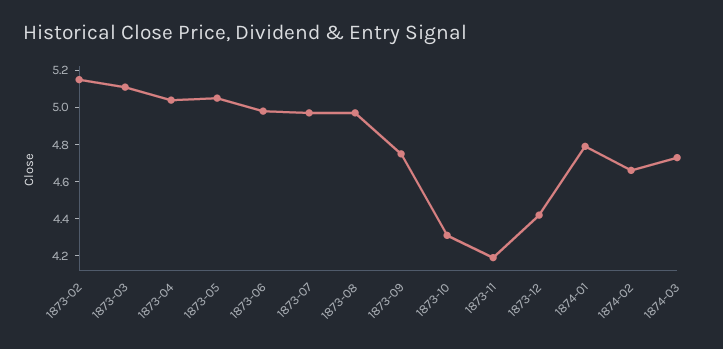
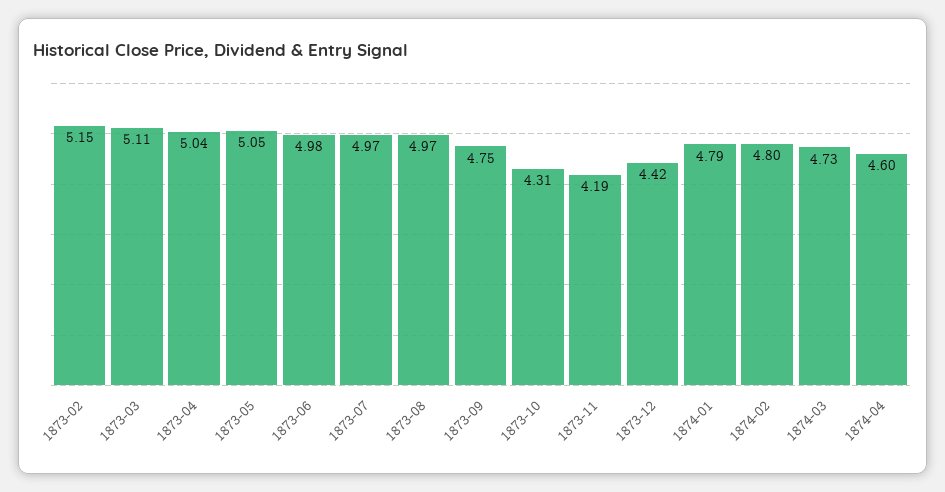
1874-02: 4.65 -> 4.8
1874-04: none -> 4.6

